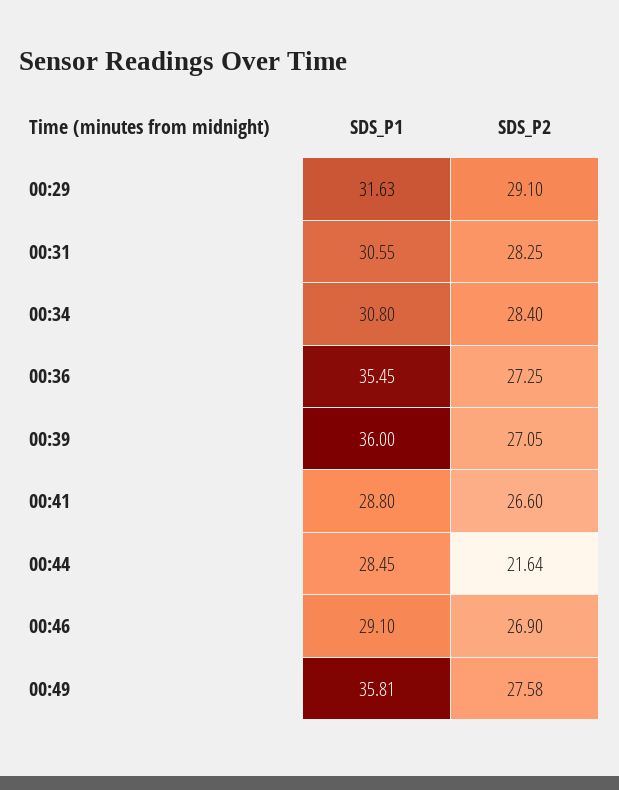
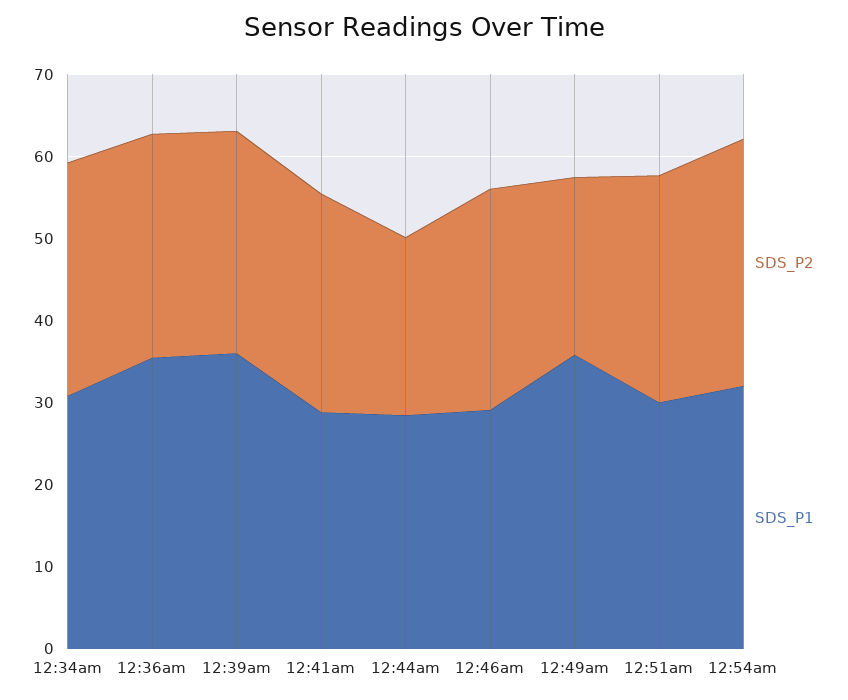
SDS_P1, 00:29: 31.63 -> none
SDS_P2, 00:29: 29.1 -> none
SDS_P1, 00:31: 30.55 -> none
SDS_P2, 00:31: 28.25 -> none
SDS_P2, 00:49: 27.58 -> 22
SDS_P2, 12:51am: none -> 28
SDS_P1, 12:51am: none -> 30
SDS_P2, 12:54am: none -> 30
SDS_P1, 12:54am: none -> 32

